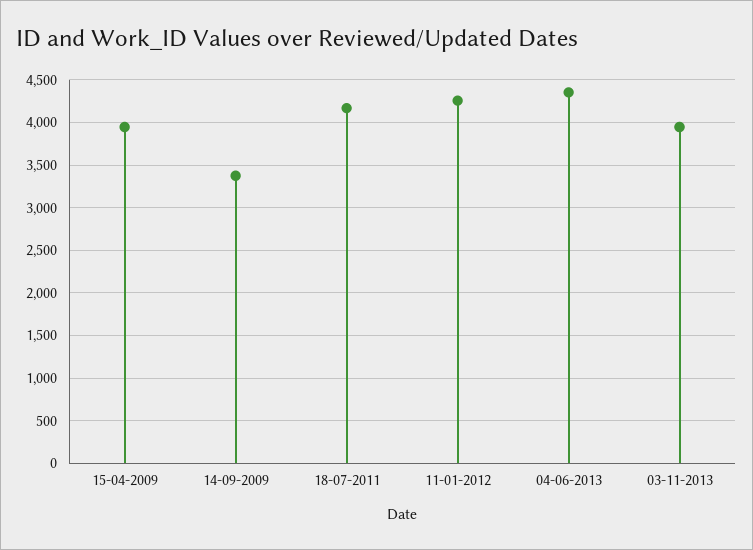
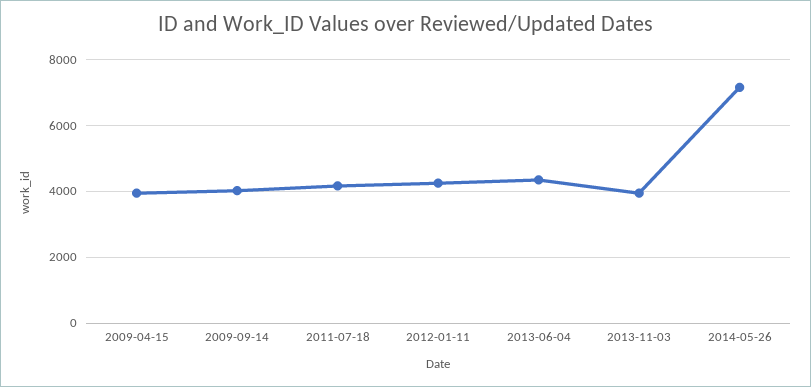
14-09-2009: 3400 -> 4000
2014-05-26: none -> 7200

